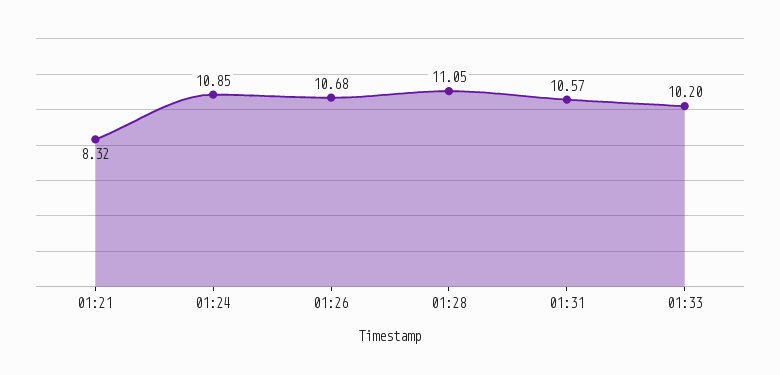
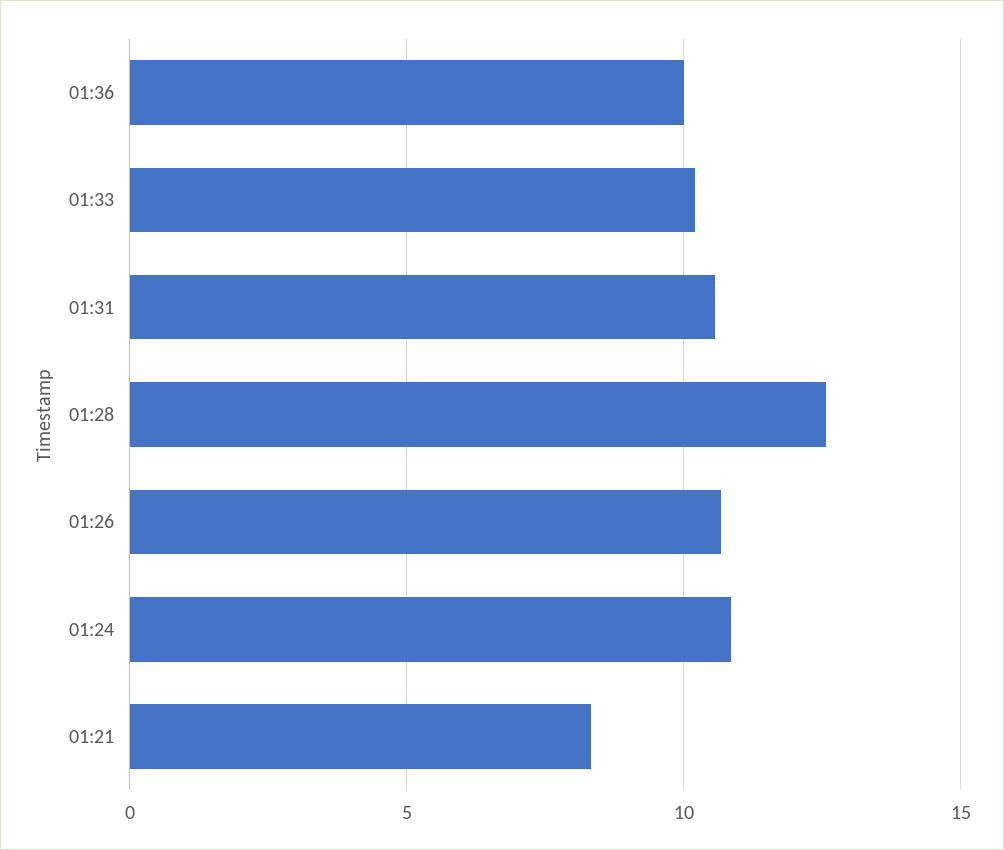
01:28: 11.05 -> 12.5
01:36: none -> 10

